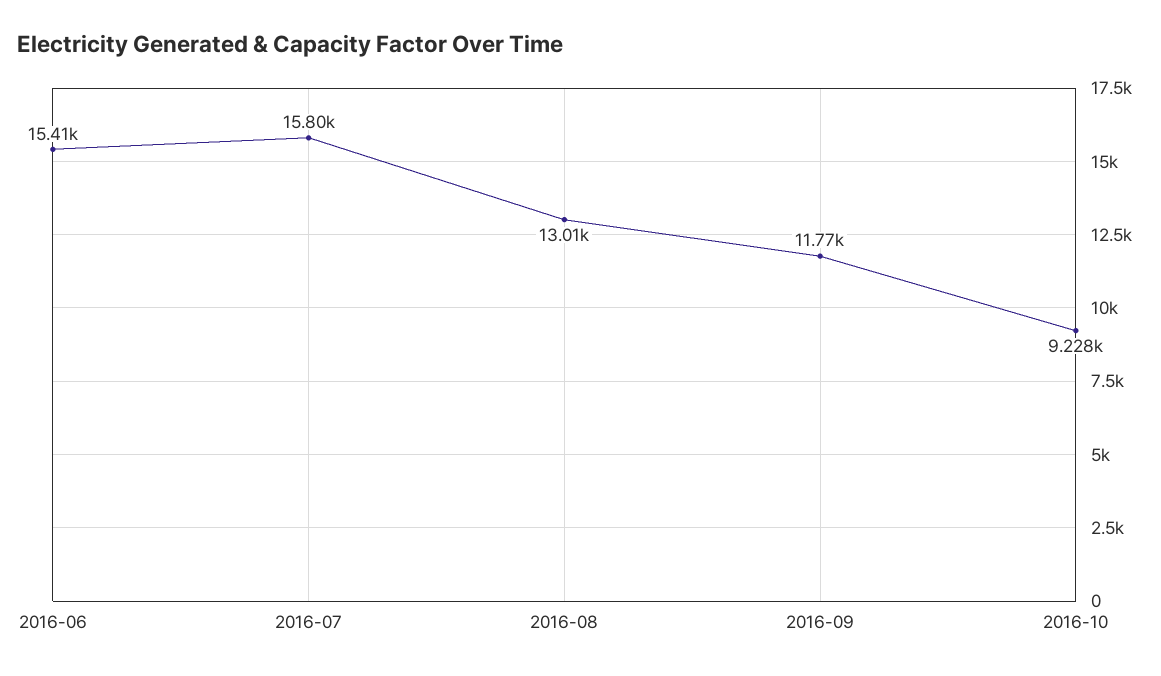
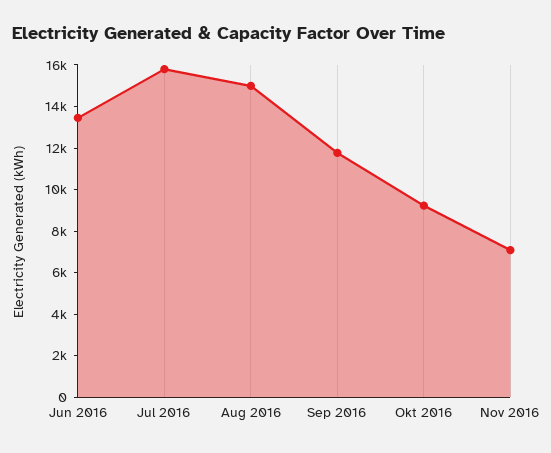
2016-06: 15410 -> 13500
2016-08: 13010 -> 15000
Nov 2016: none -> 7000

